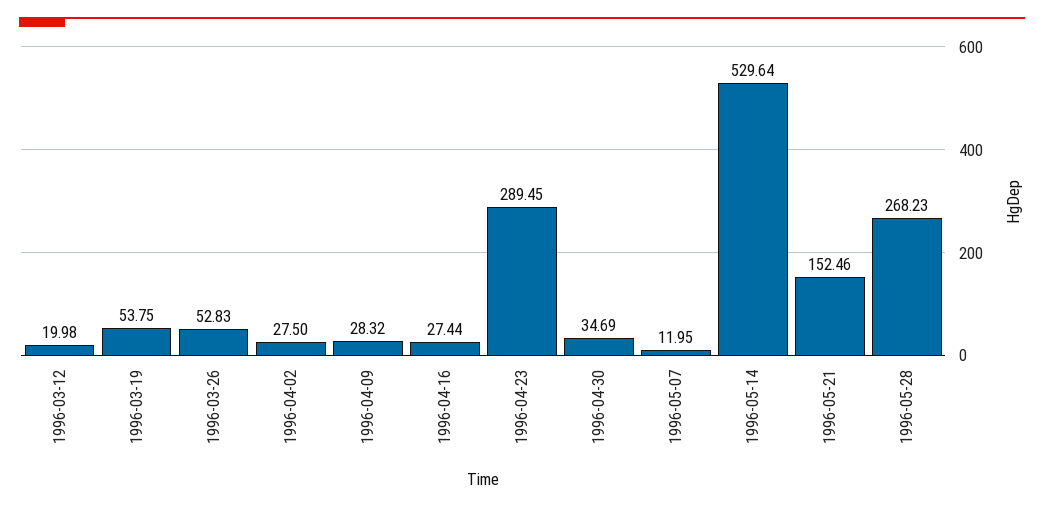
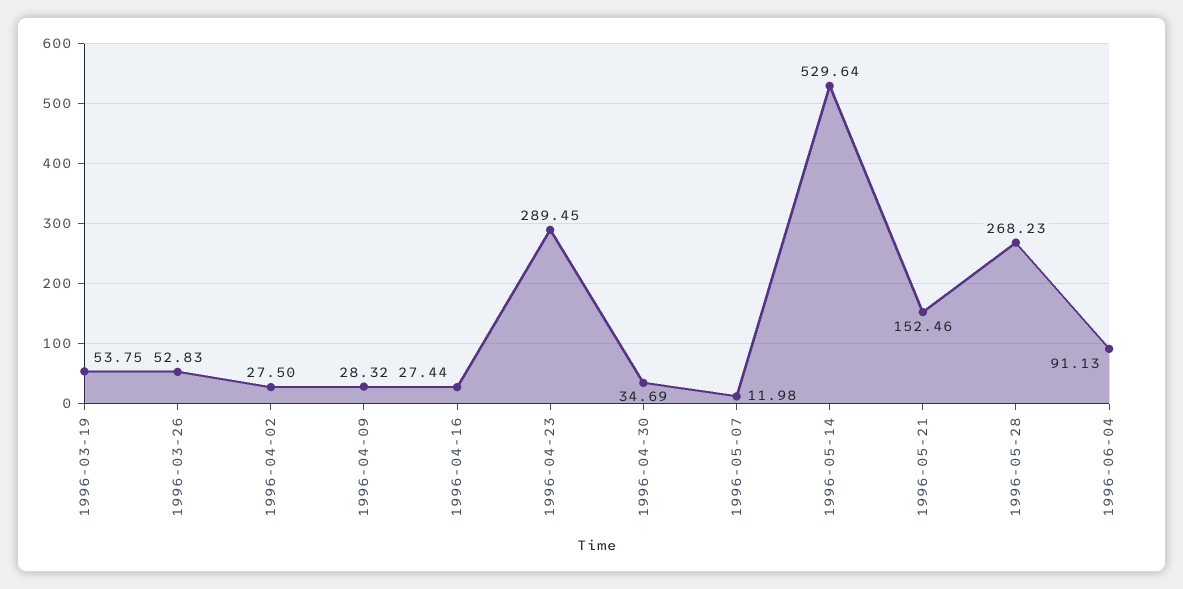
1996-03-12: 19.98 -> none
1996-05-07: 11.95 -> 11.98
1996-06-04: none -> 91.13

